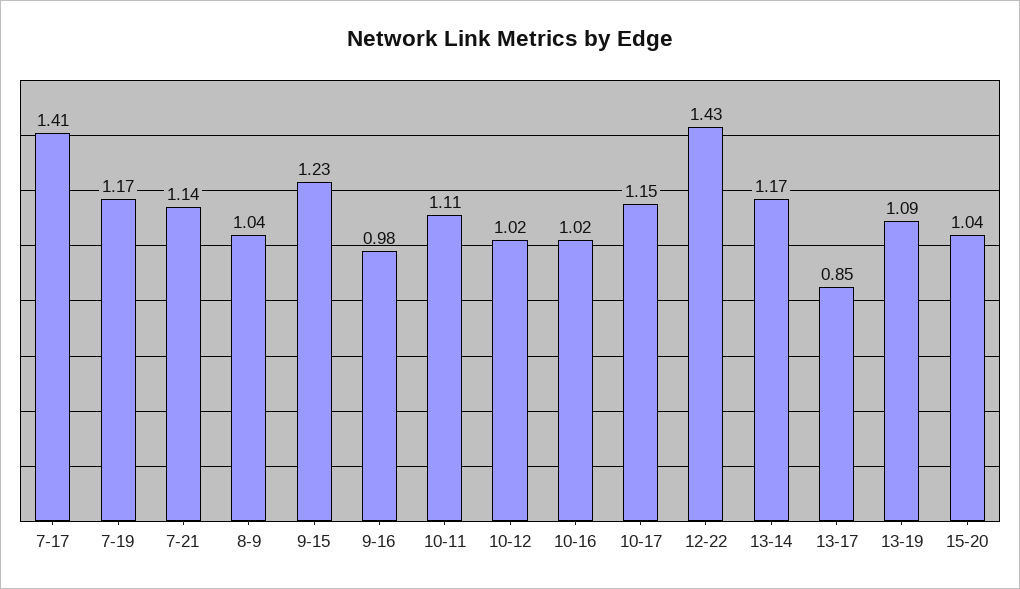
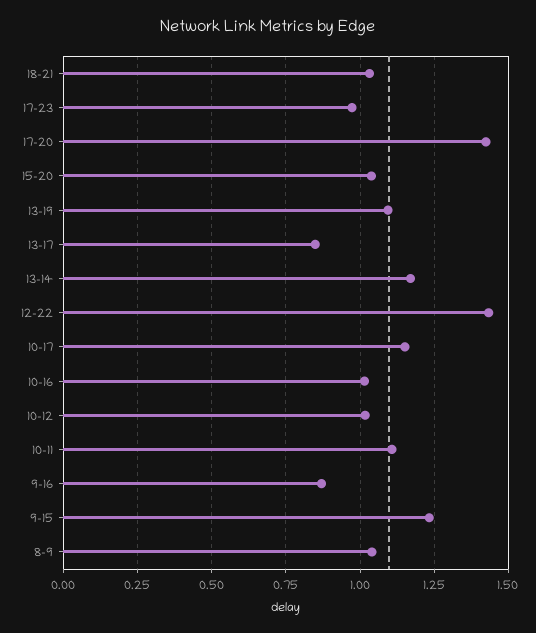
7-17: 1.41 -> none
7-19: 1.17 -> none
7-21: 1.14 -> none
9-16: 0.98 -> 0.875
18-21: none -> 1.025
17-23: none -> 0.975
17-20: none -> 1.425

